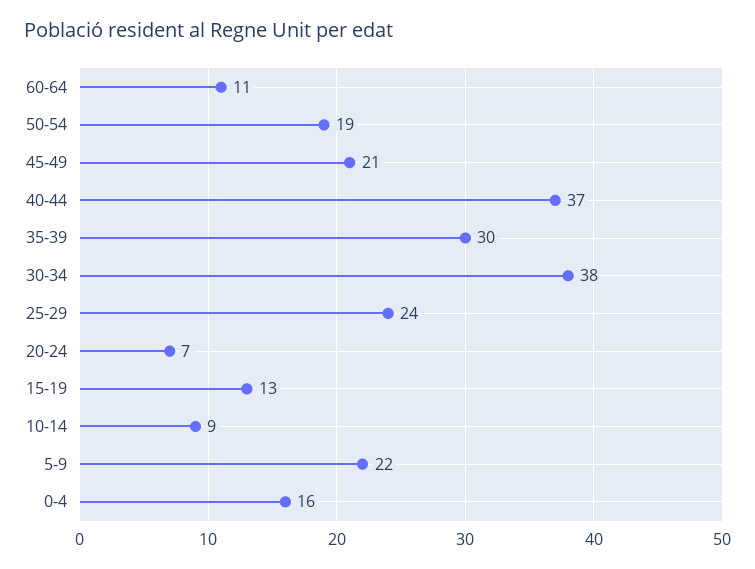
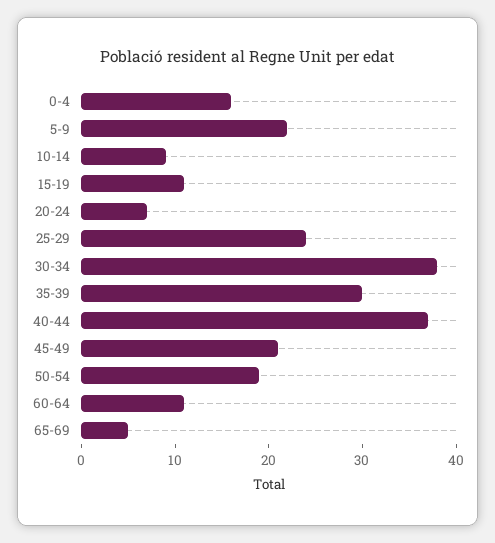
15-19: 13 -> 11
65-69: none -> 5

